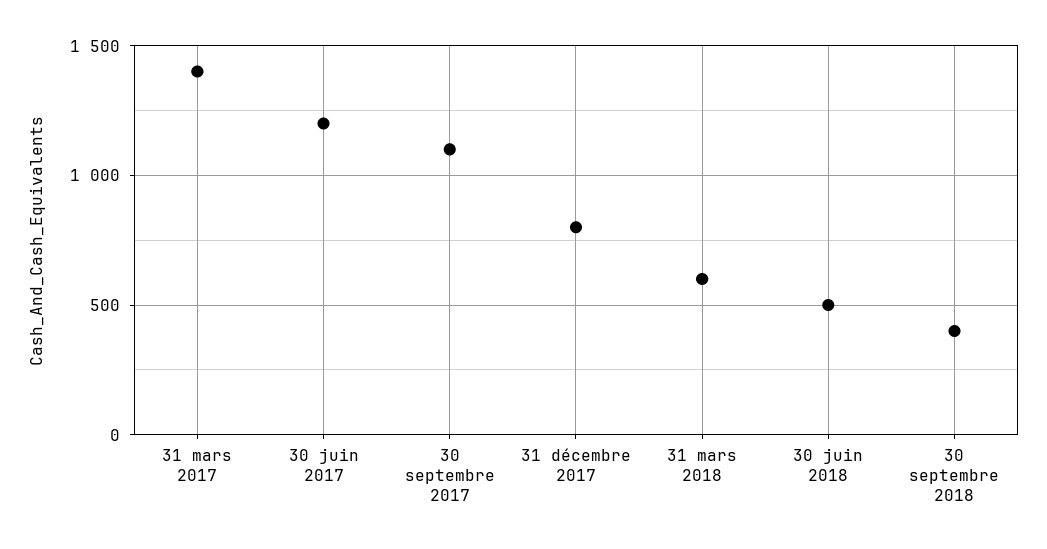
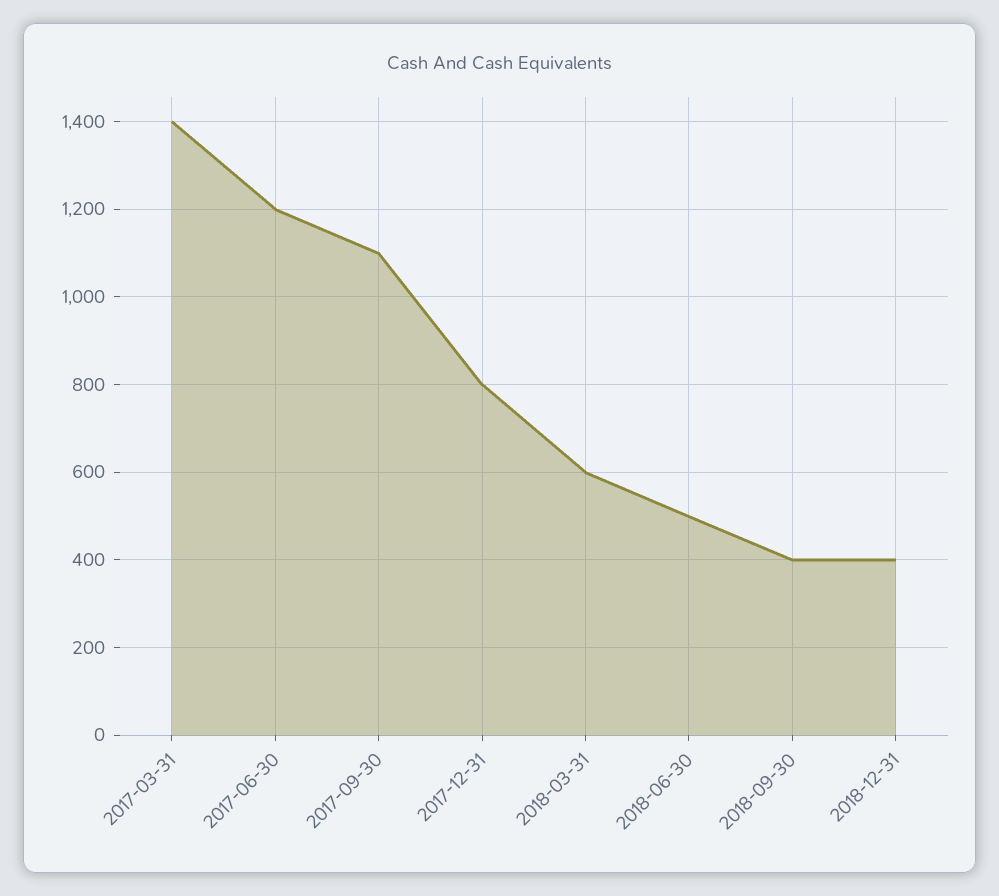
2018-12-31: none -> 400

